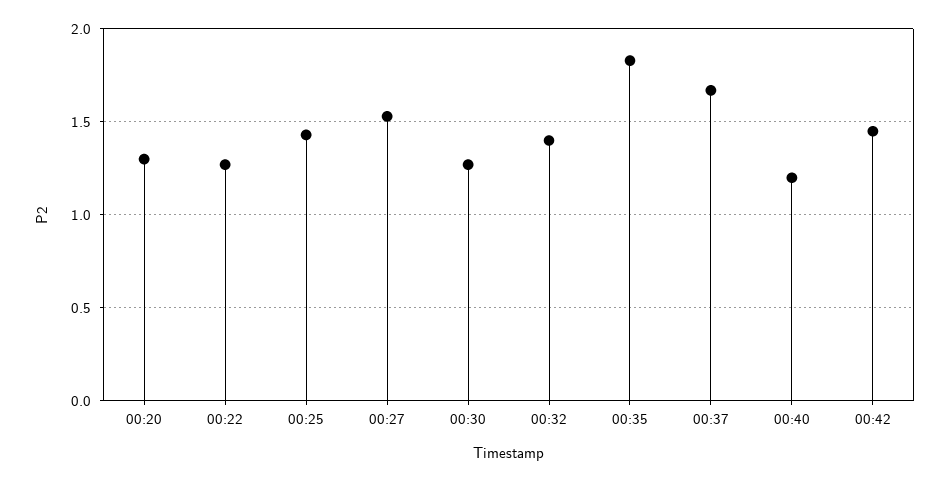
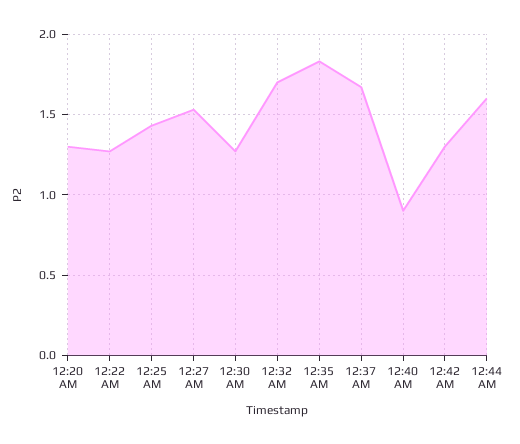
00:32: 1.4 -> 1.7
00:40: 1.2 -> 0.9
00:42: 1.45 -> 1.3
12:44 AM: none -> 1.6

